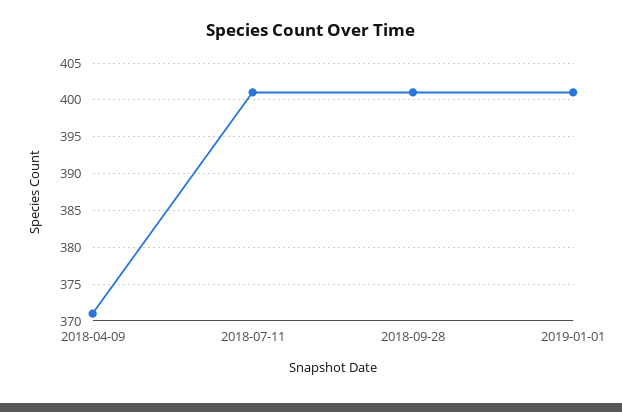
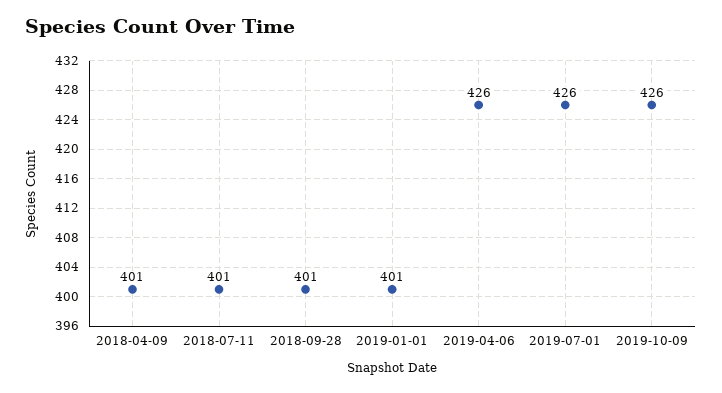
2018-04-09: 371 -> 401
2019-04-06: none -> 426
2019-07-01: none -> 426
2019-10-09: none -> 426

